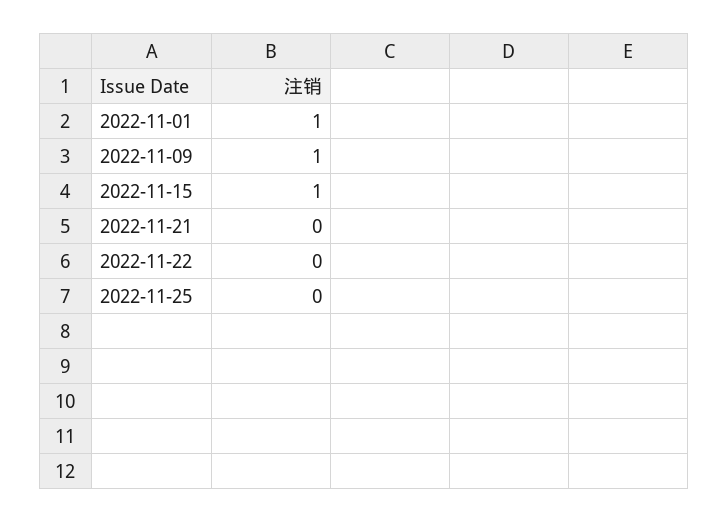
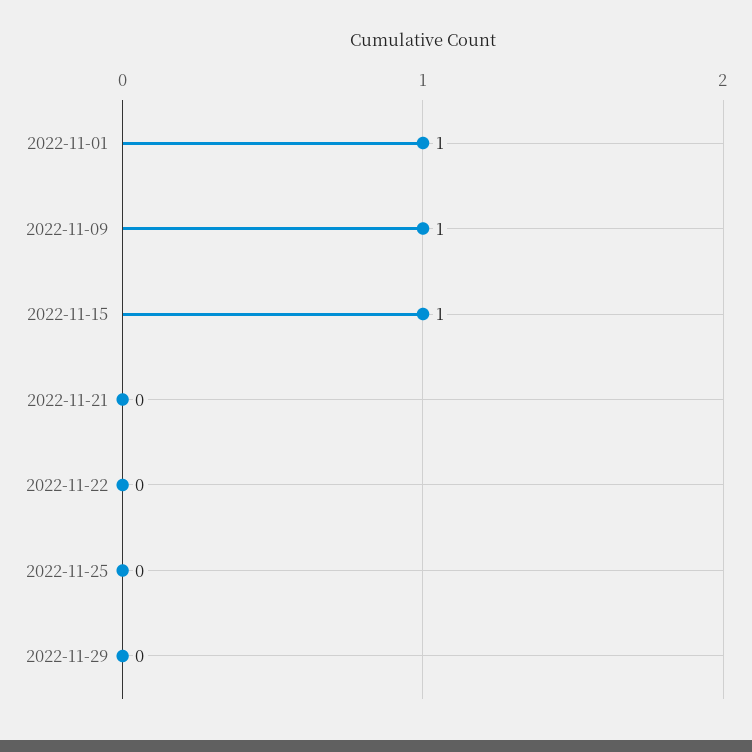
2022-11-29: none -> 0

